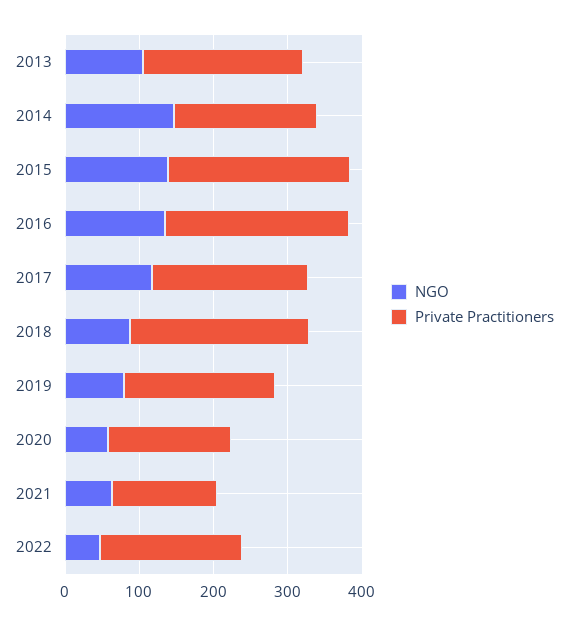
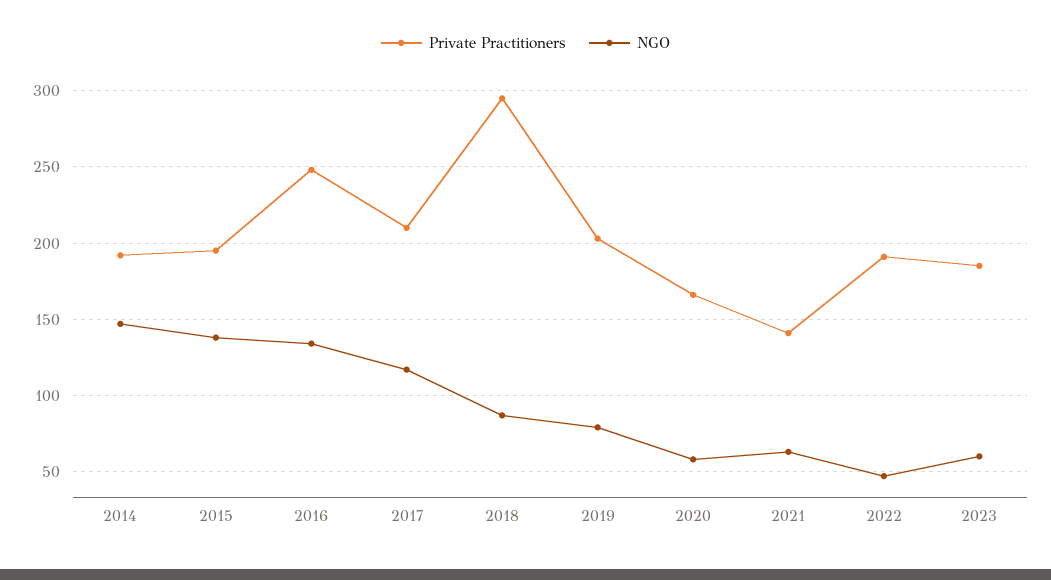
NGO, 2013: 100 -> none
Private Practitioners, 2013: 220 -> none
Private Practitioners, 2015: 240 -> 195
Private Practitioners, 2018: 240 -> 295
Private Practitioners, 2023: none -> 185
NGO, 2023: none -> 60

